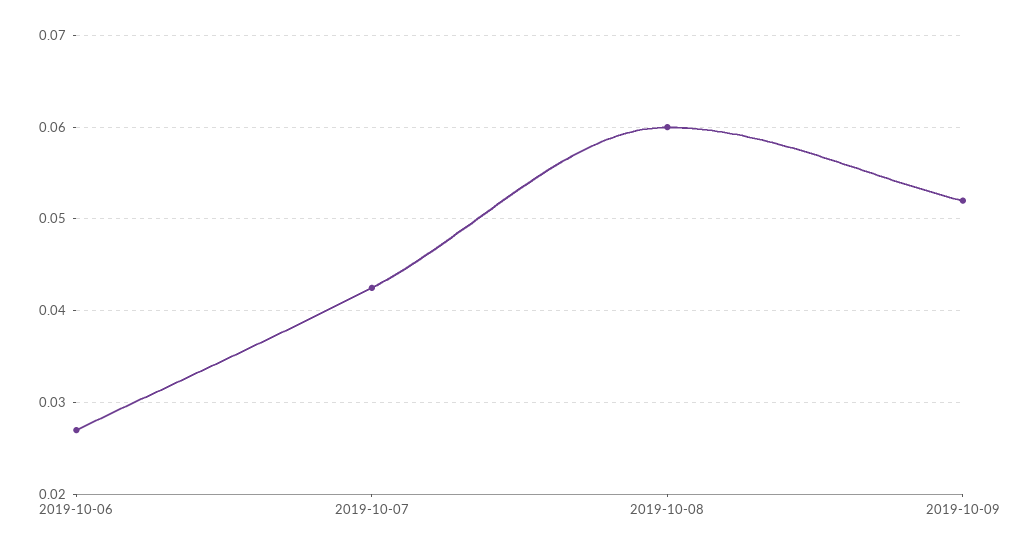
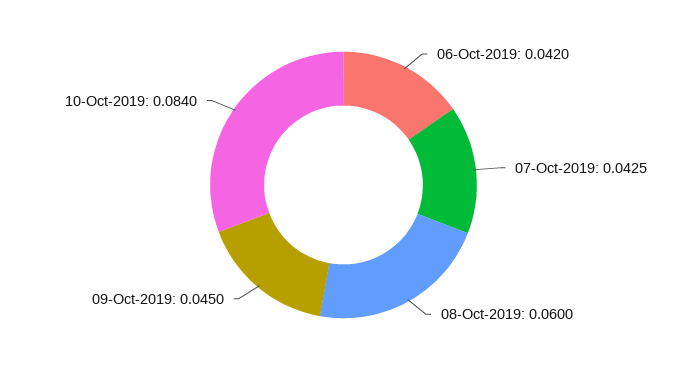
2019-10-06: 0.027 -> 0.042
2019-10-09: 0.052 -> 0.045
10-Oct-2019: none -> 0.084

